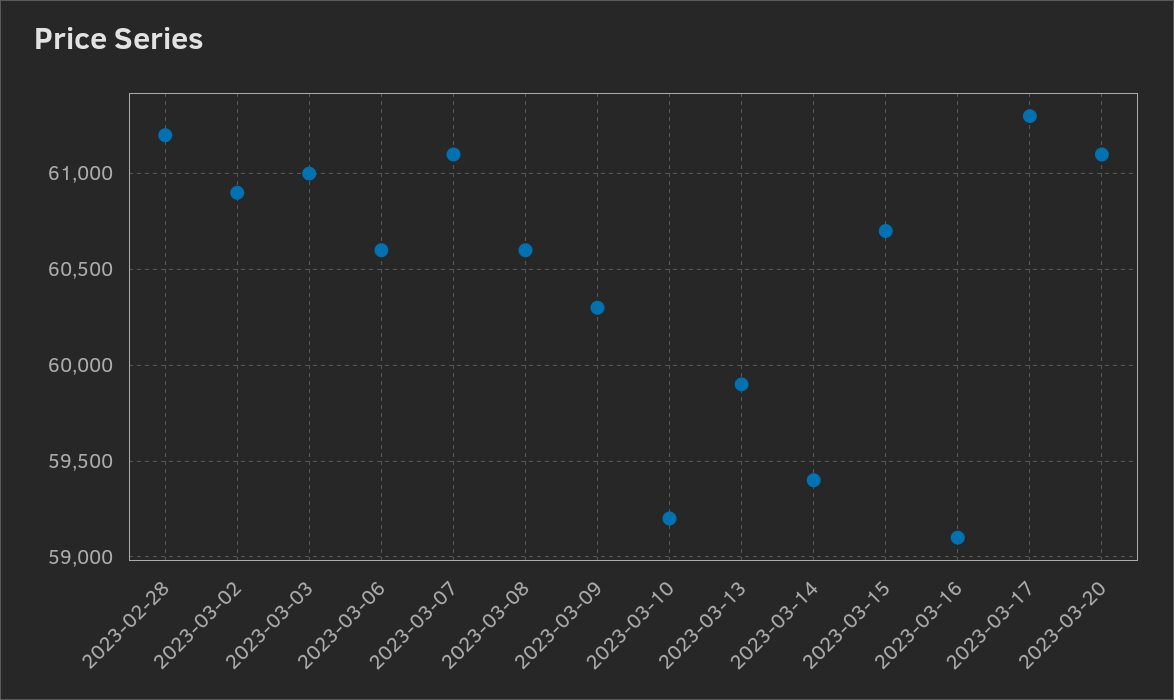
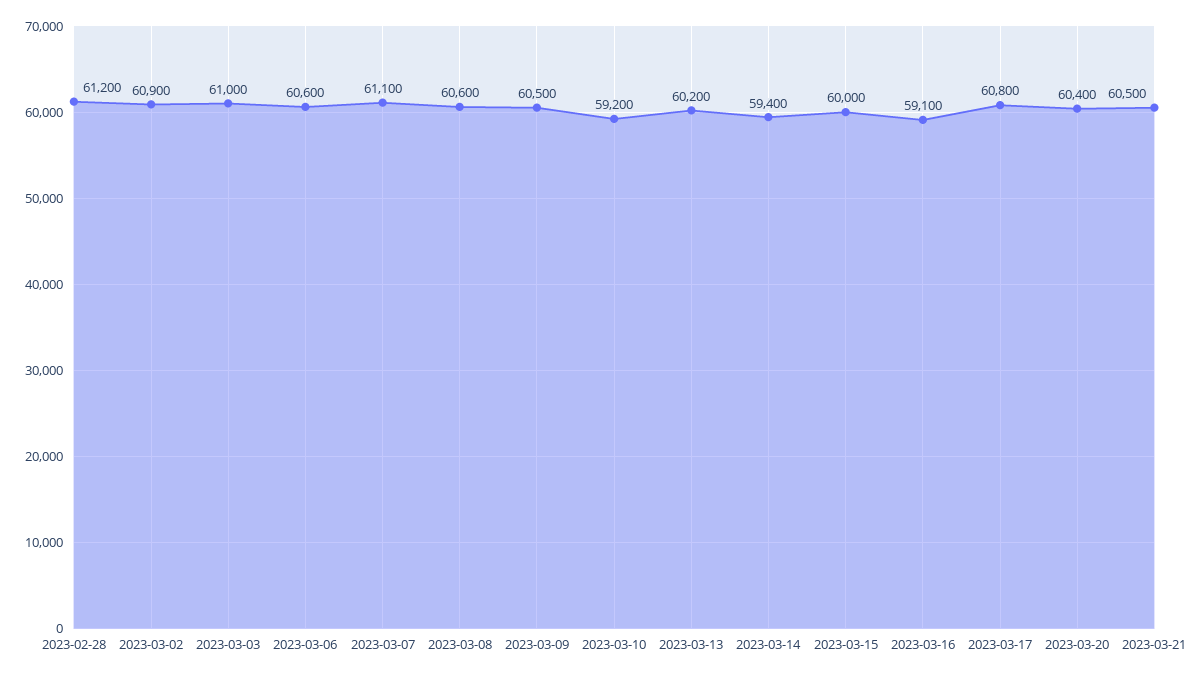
2023-03-09: 60300 -> 60500
2023-03-13: 59900 -> 60200
2023-03-15: 60700 -> 60000
2023-03-17: 61300 -> 60800
2023-03-20: 61100 -> 60400
2023-03-21: none -> 60500

